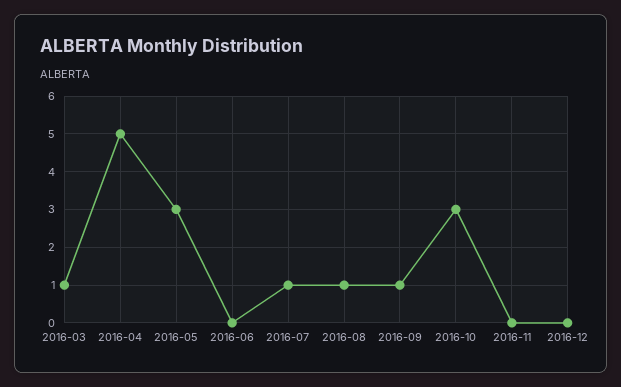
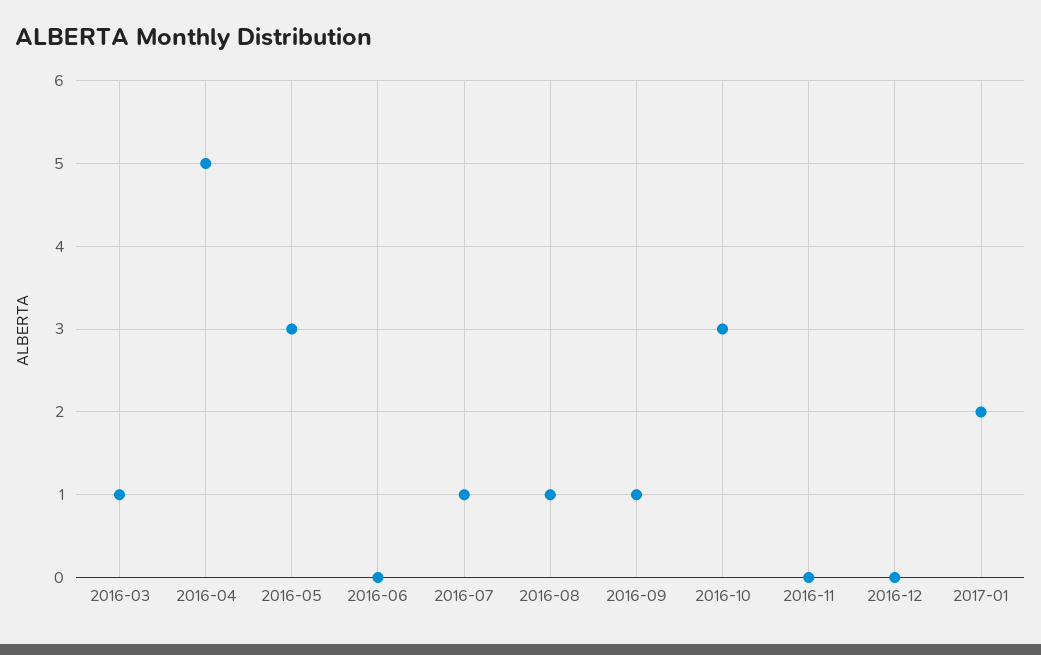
2017-01: none -> 2

